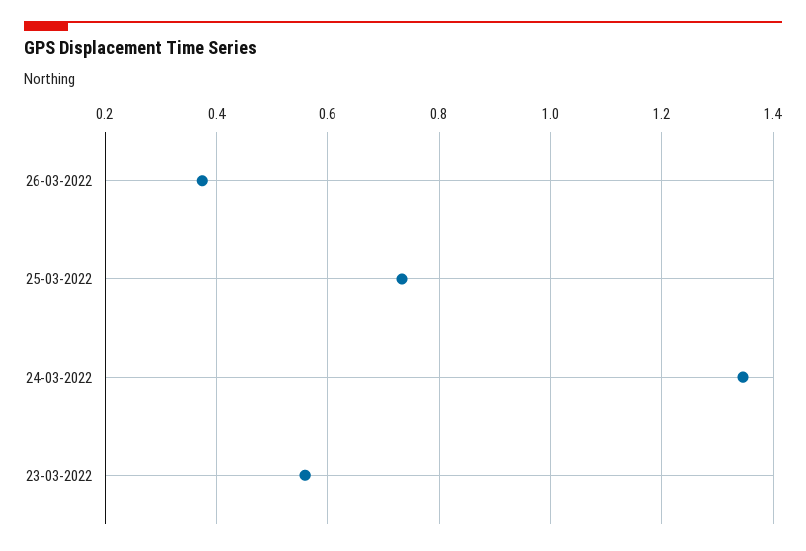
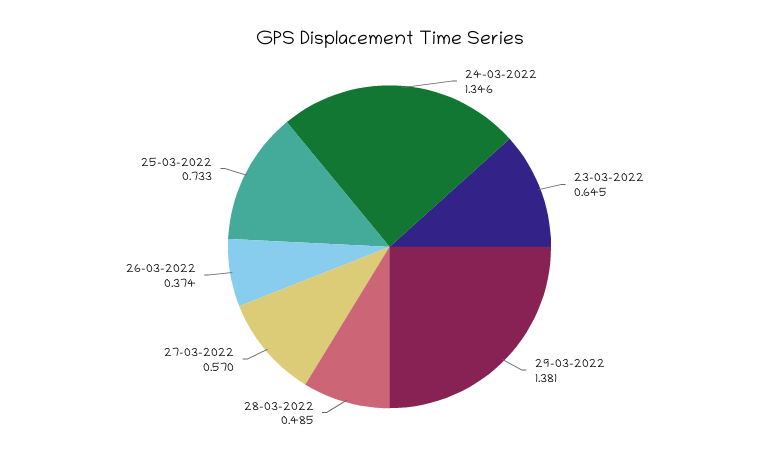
23-03-2022: 0.56 -> 0.645
29-03-2022: none -> 1.381
28-03-2022: none -> 0.485
27-03-2022: none -> 0.57

